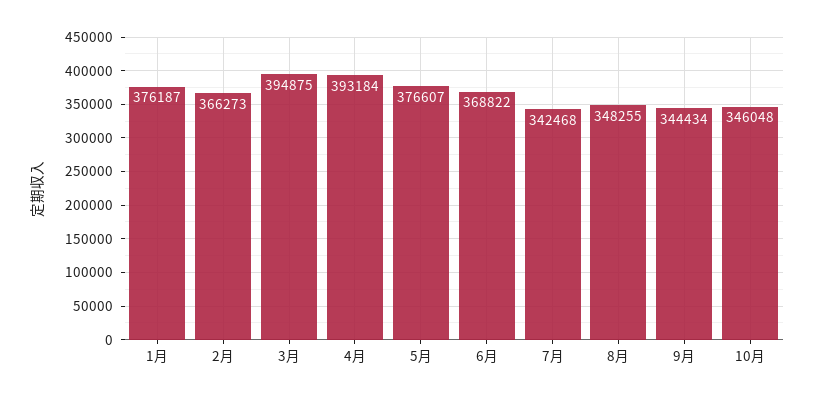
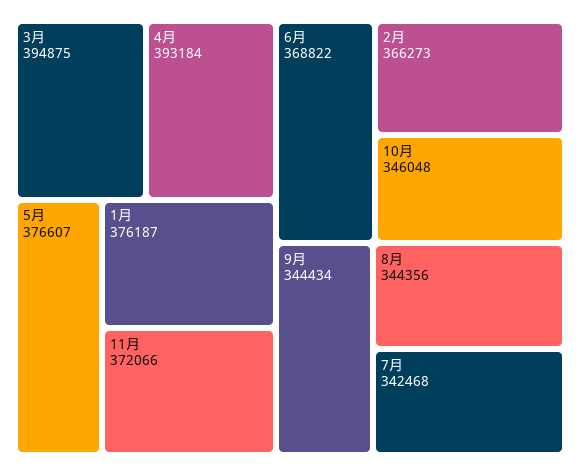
8月: 348255 -> 344356
11月: none -> 372066

